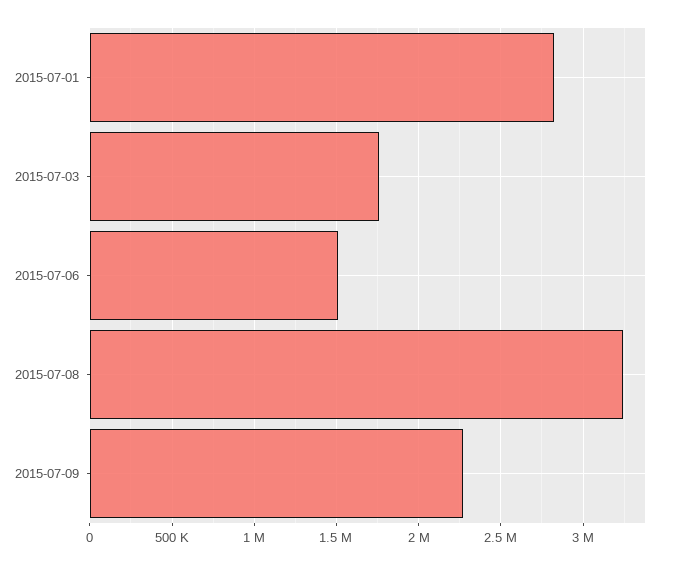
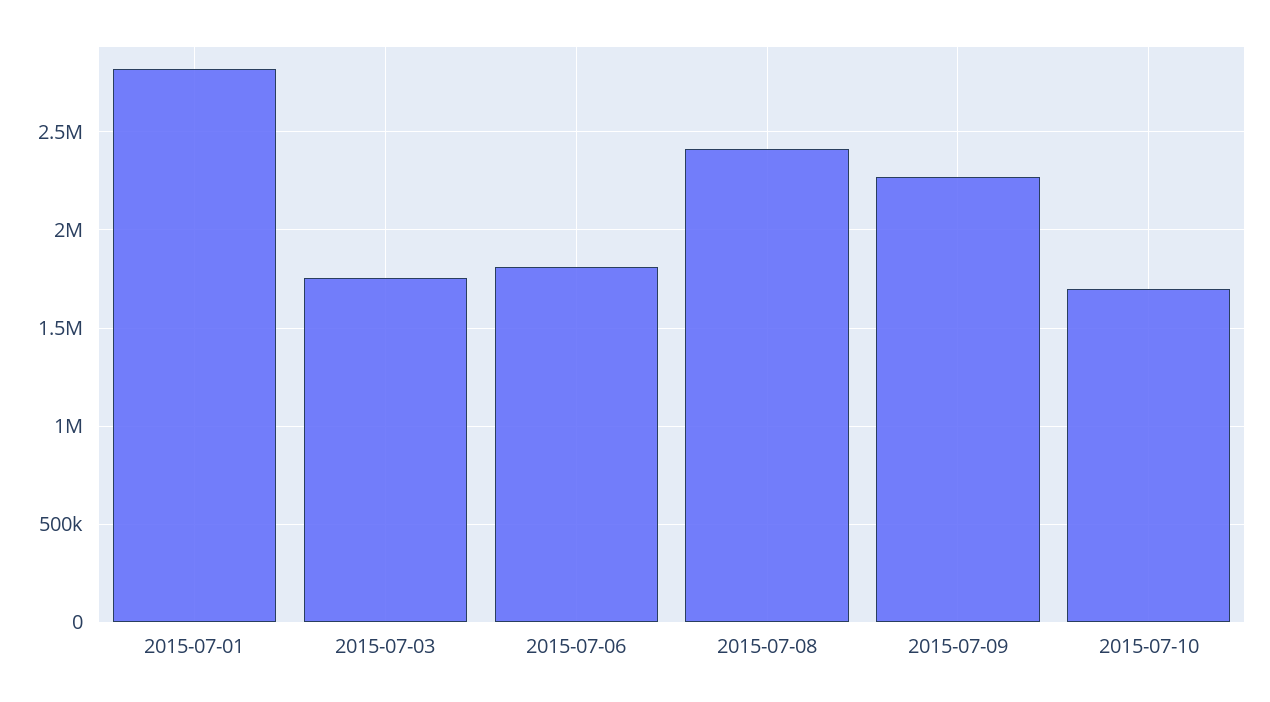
2015-07-06: 1500000 -> 1800000
2015-07-08: 3250000 -> 2400000
2015-07-10: none -> 1700000

